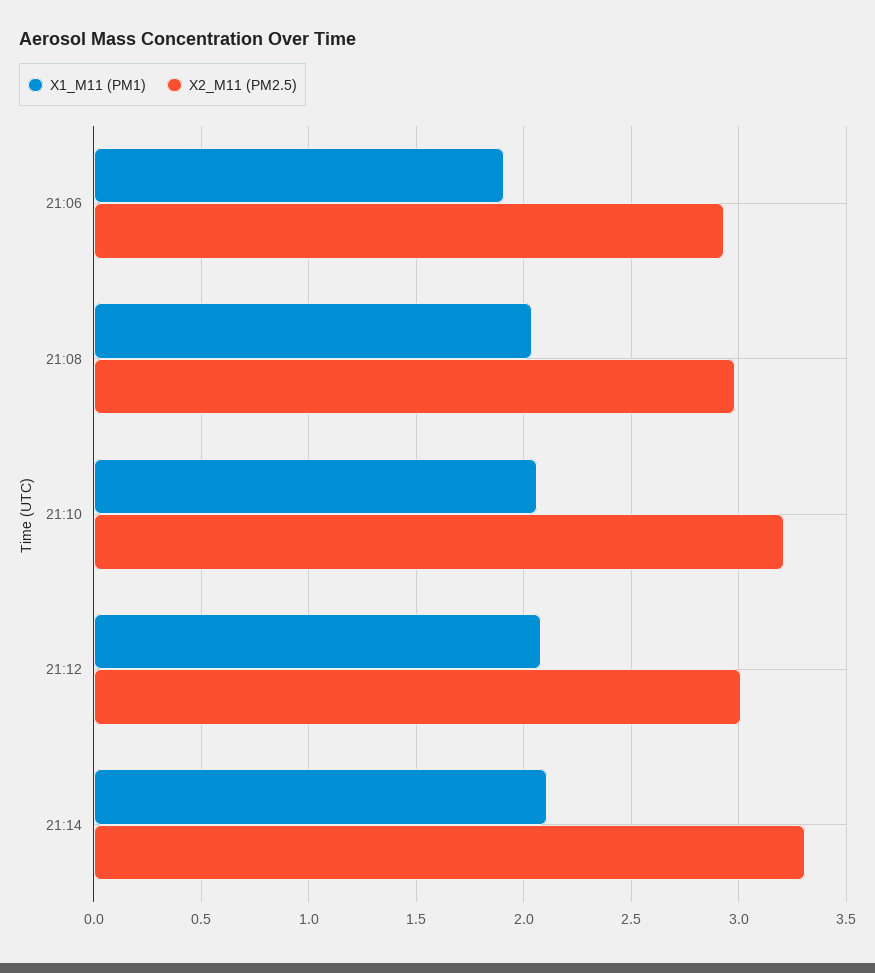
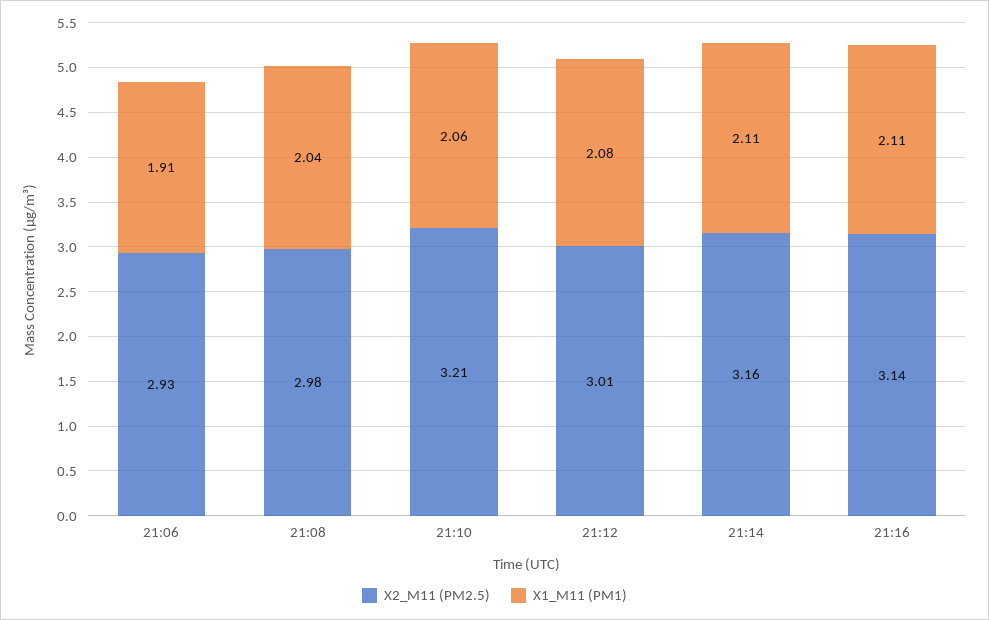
X2_M11 (PM2.5), 21:14: 3.3 -> 3.16
X2_M11 (PM2.5), 21:16: none -> 3.14
X1_M11 (PM1), 21:16: none -> 2.11

